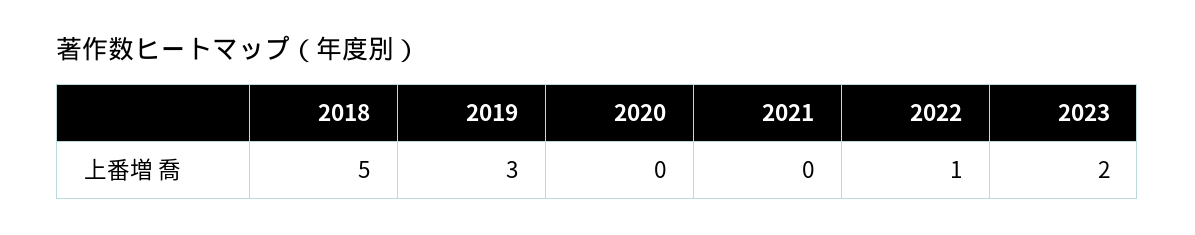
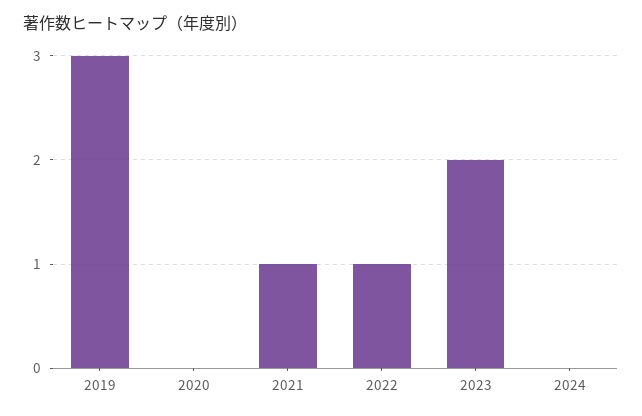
2018: 5 -> none
2021: 0 -> 1
2024: none -> 0

